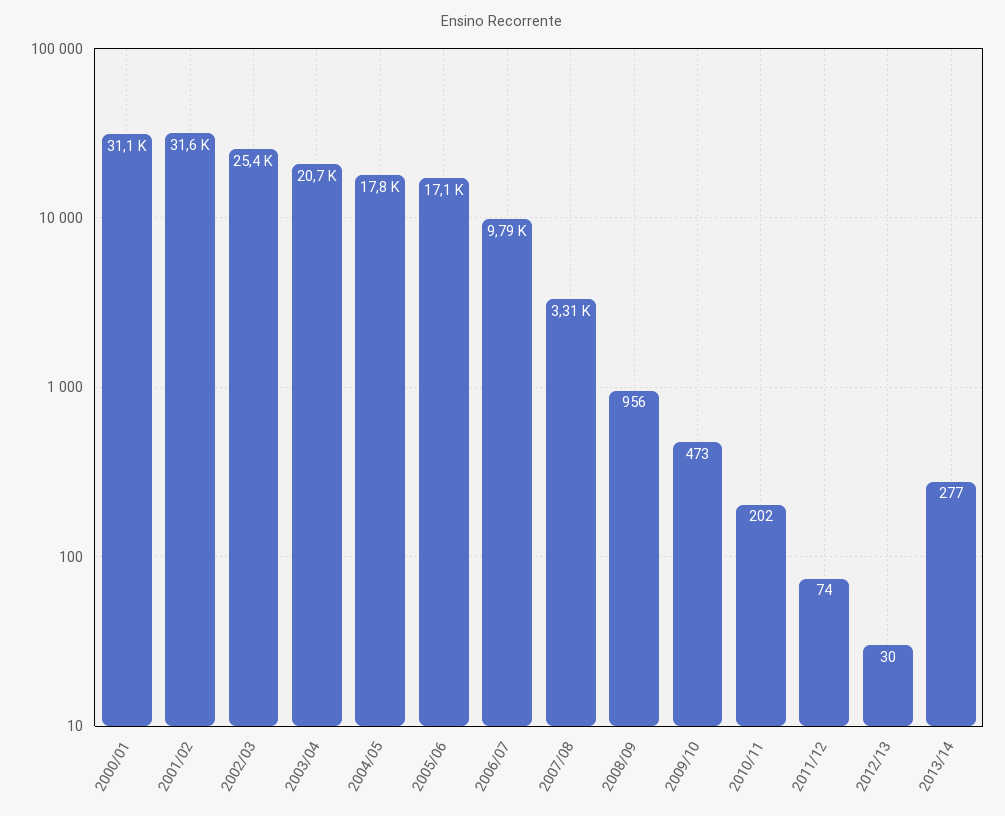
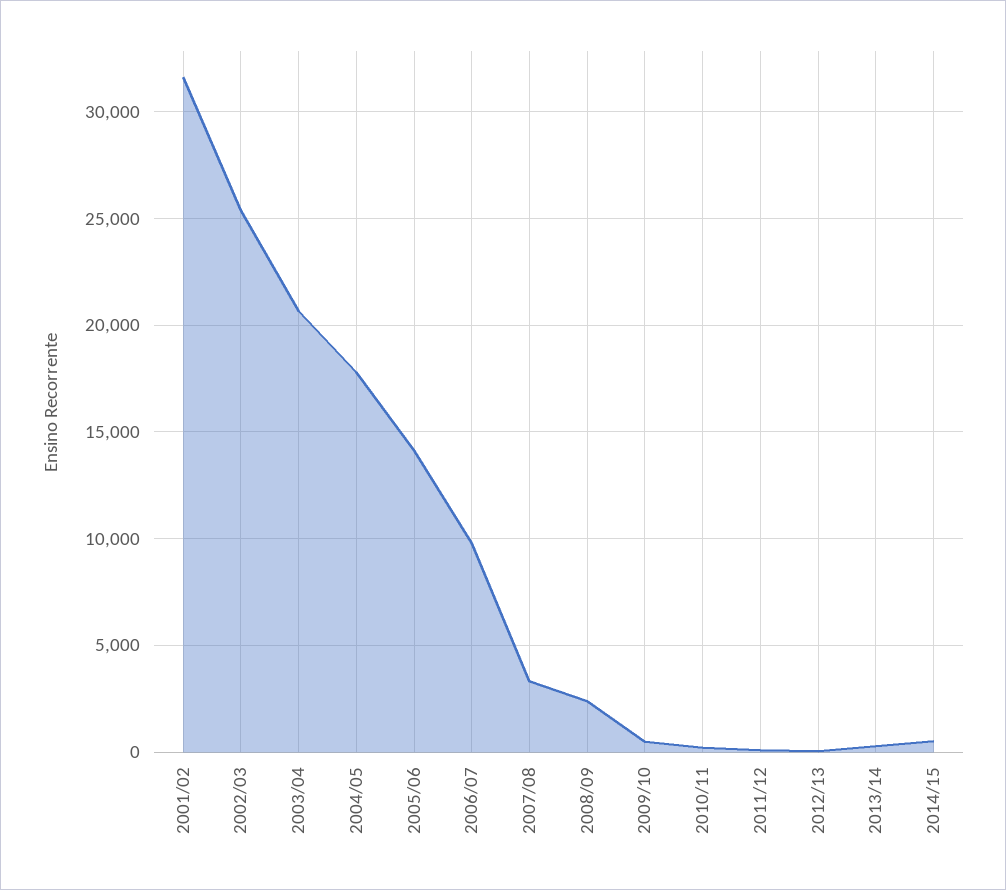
2000/01: 31100 -> none
2005/06: 17100 -> 14000
2008/09: 956 -> 2500
2014/15: none -> 500

